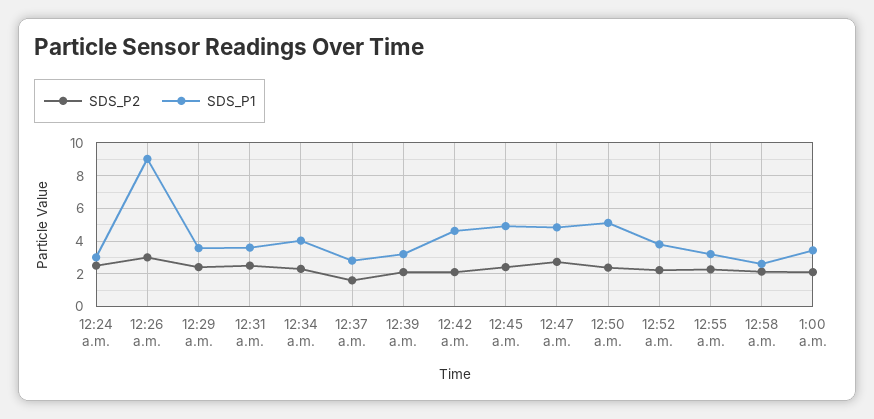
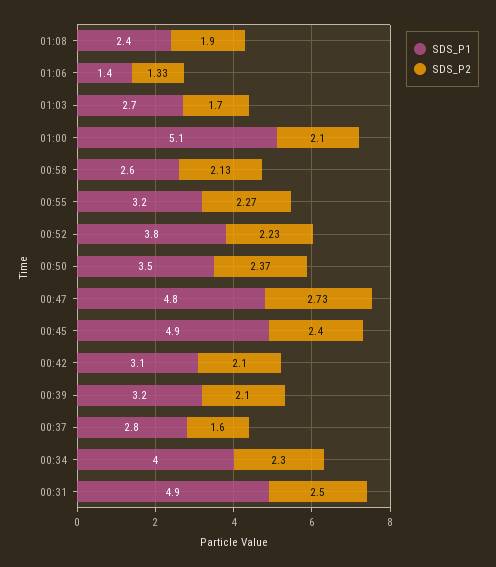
SDS_P2, 12:24 a.m.: 2.5 -> none
SDS_P1, 12:24 a.m.: 3 -> none
SDS_P2, 12:26 a.m.: 3 -> none
SDS_P1, 12:26 a.m.: 9 -> none
SDS_P2, 12:29 a.m.: 2.5 -> none
SDS_P1, 12:29 a.m.: 3.5 -> none
SDS_P1, 12:31 a.m.: 3.5 -> 4.9
SDS_P1, 12:42 a.m.: 4.5 -> 3.1
SDS_P1, 12:50 a.m.: 5 -> 3.5
SDS_P1, 1:00 a.m.: 3.5 -> 5.1
SDS_P1, 01:08: none -> 2.4
SDS_P2, 01:08: none -> 1.9
SDS_P1, 01:06: none -> 1.4
SDS_P2, 01:06: none -> 1.33
SDS_P1, 01:03: none -> 2.7
SDS_P2, 01:03: none -> 1.7

